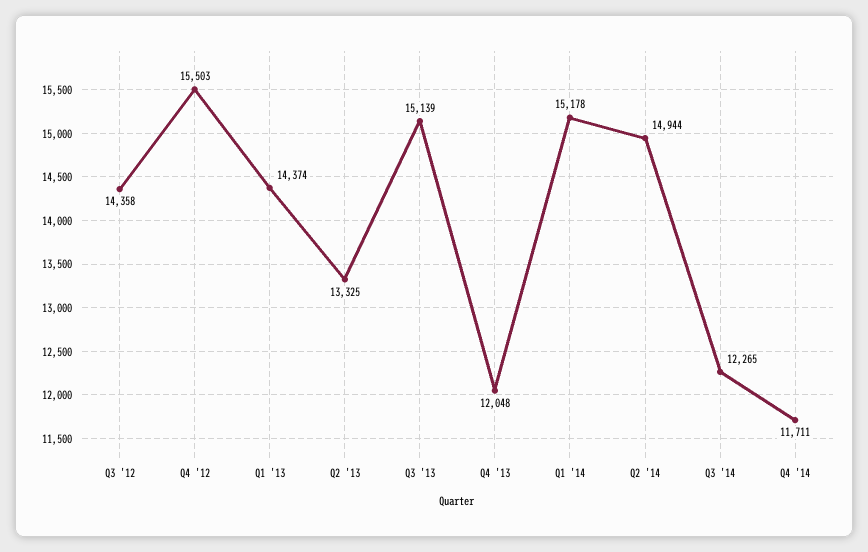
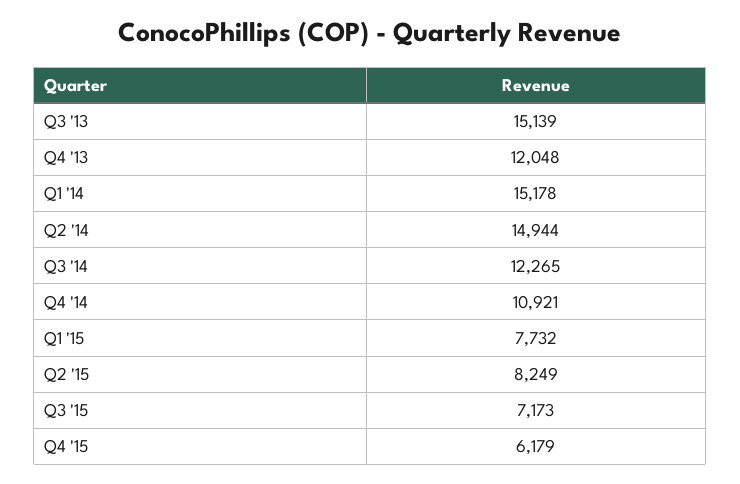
Q3 '12: 14358 -> none
Q4 '12: 15503 -> none
Q1 '13: 14374 -> none
Q2 '13: 13325 -> none
Q4 '14: 11711 -> 10921
Q1 '15: none -> 7732
Q2 '15: none -> 8249
Q3 '15: none -> 7173
Q4 '15: none -> 6179

